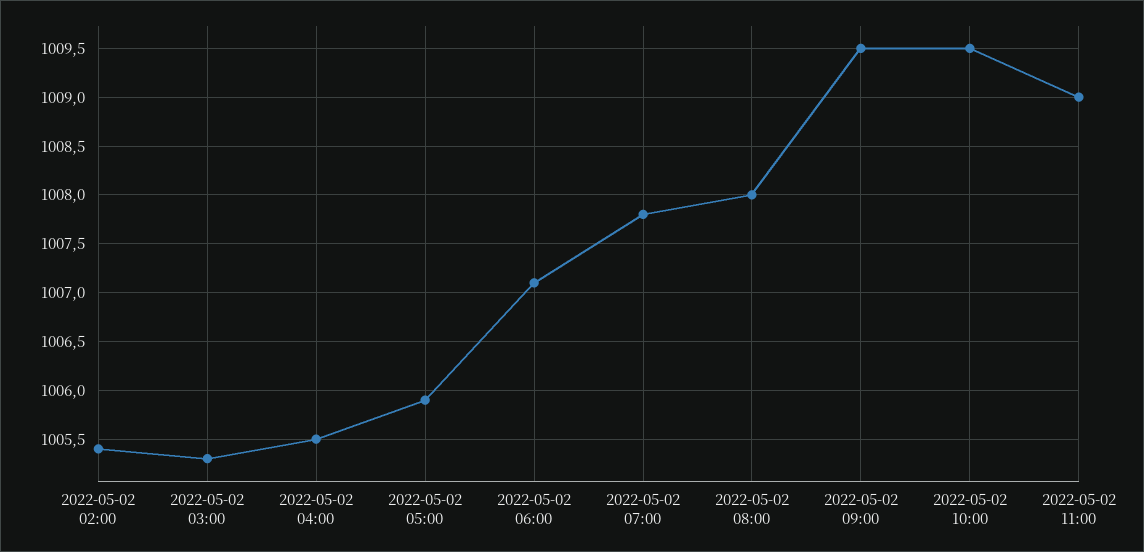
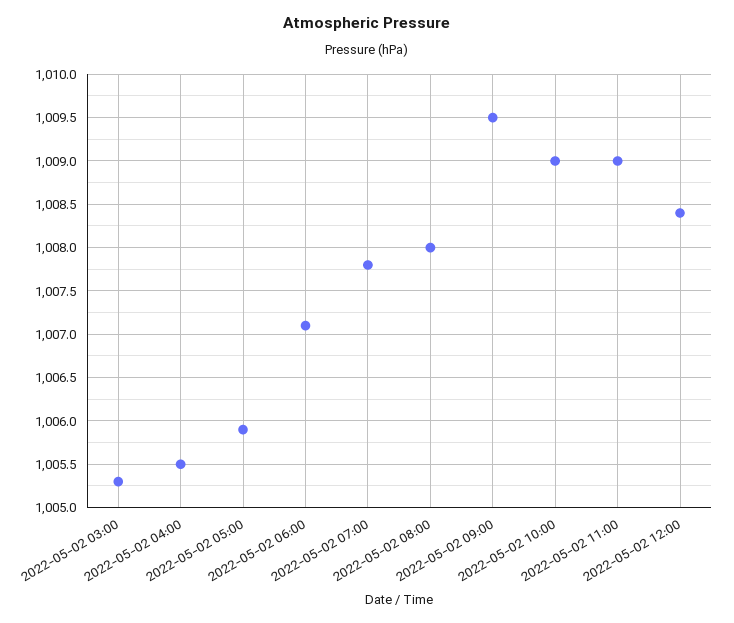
2022-05-02 02:00: 1005.4 -> none
2022-05-02 10:00: 1009.5 -> 1009
2022-05-02 12:00: none -> 1008.4

